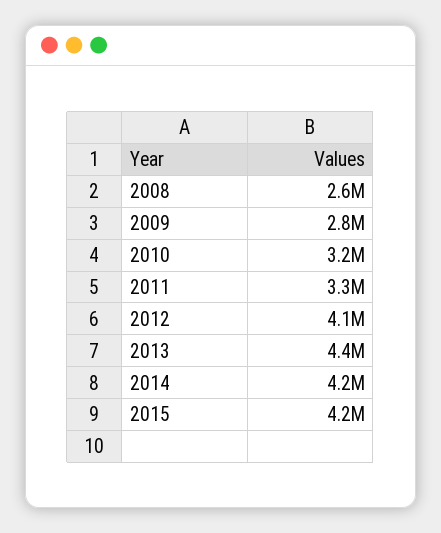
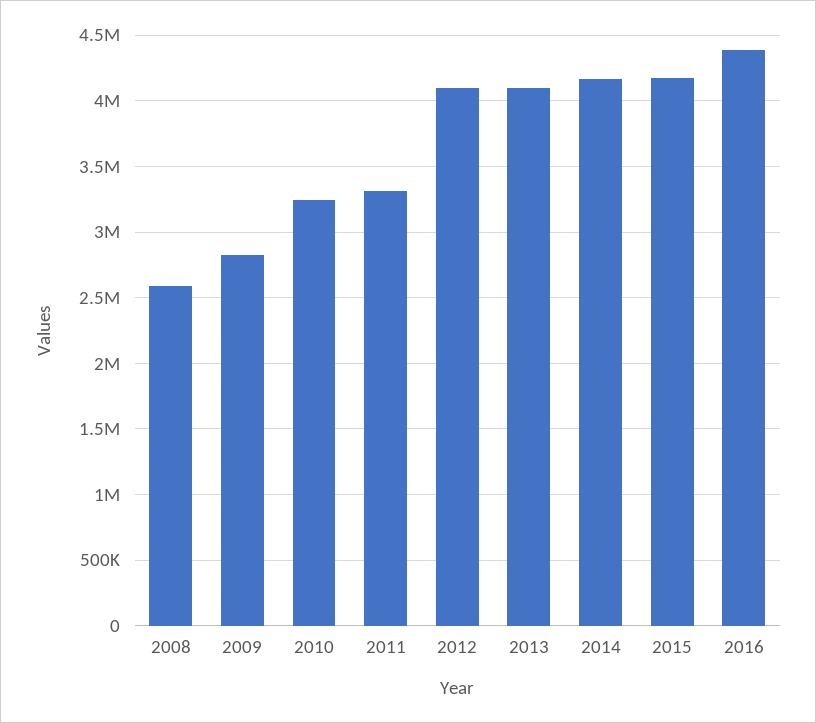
2013: 4400000 -> 4100000
2016: none -> 4400000

